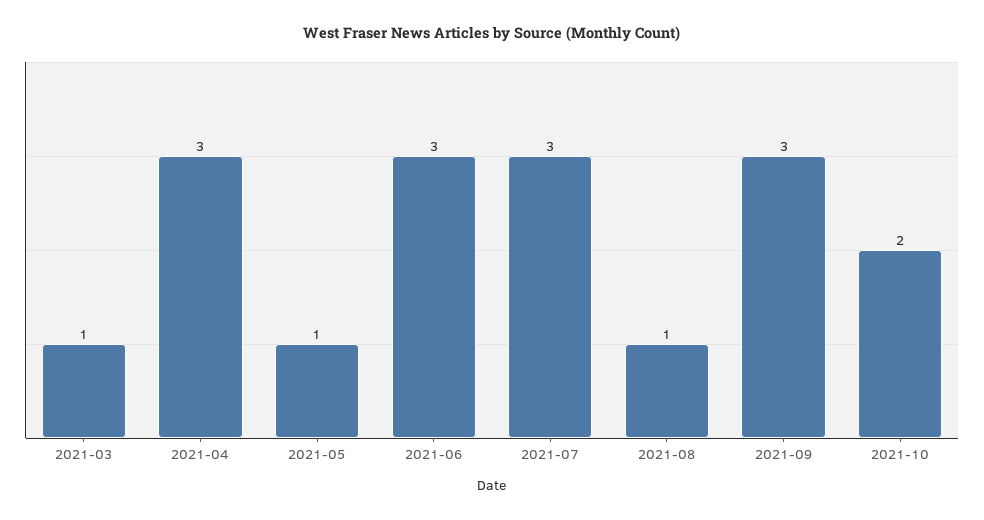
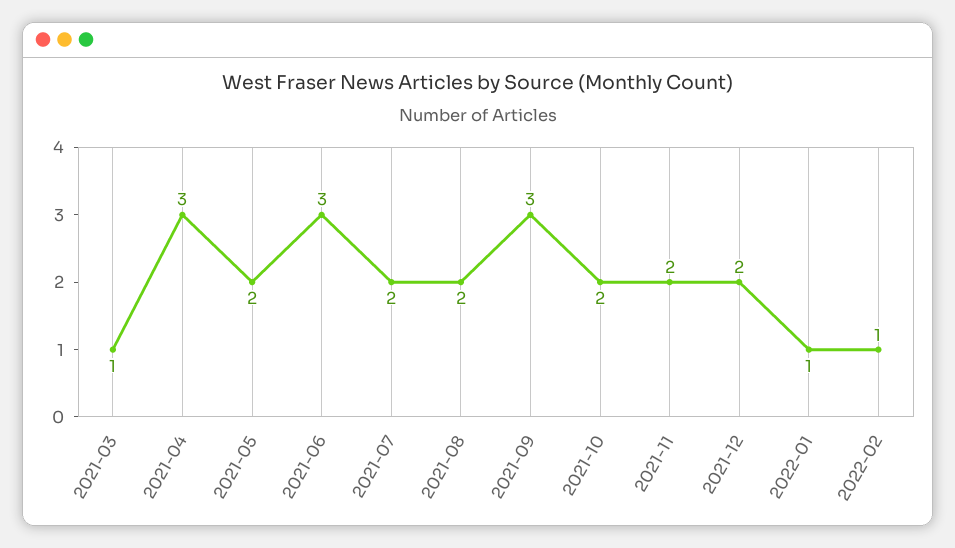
2021-05: 1 -> 2
2021-07: 3 -> 2
2021-08: 1 -> 2
2021-11: none -> 2
2021-12: none -> 2
2022-01: none -> 1
2022-02: none -> 1

